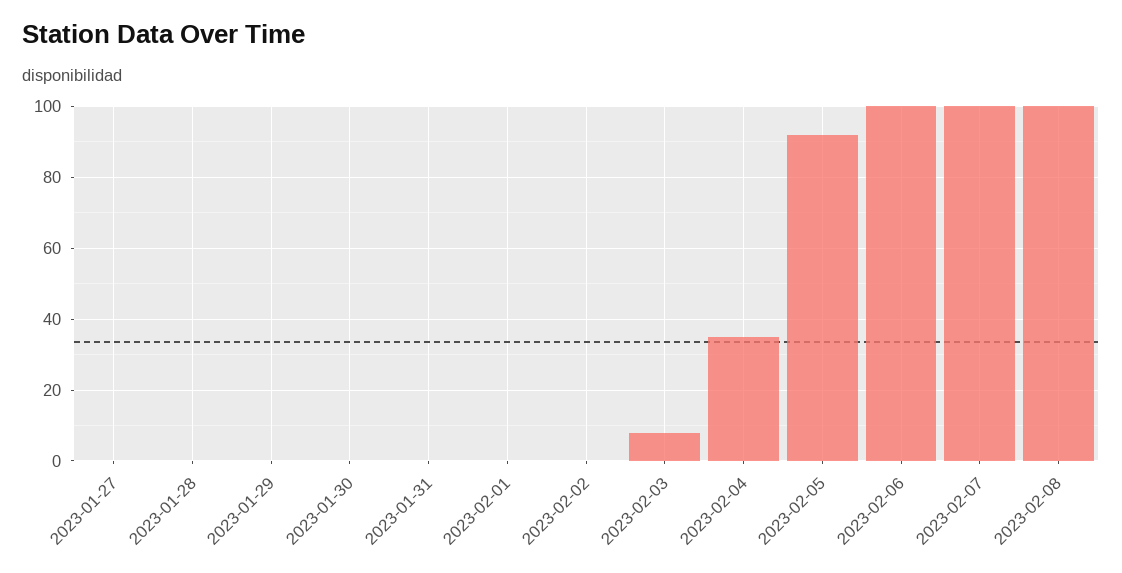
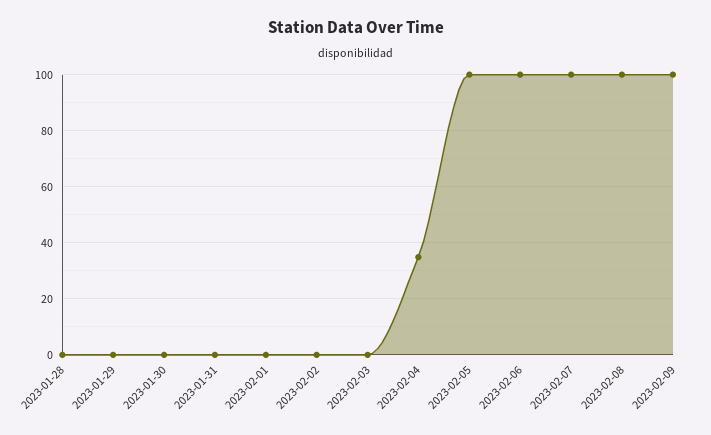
2023-01-27: 0 -> none
2023-02-03: 8 -> 0
2023-02-05: 92 -> 100
2023-02-09: none -> 100

